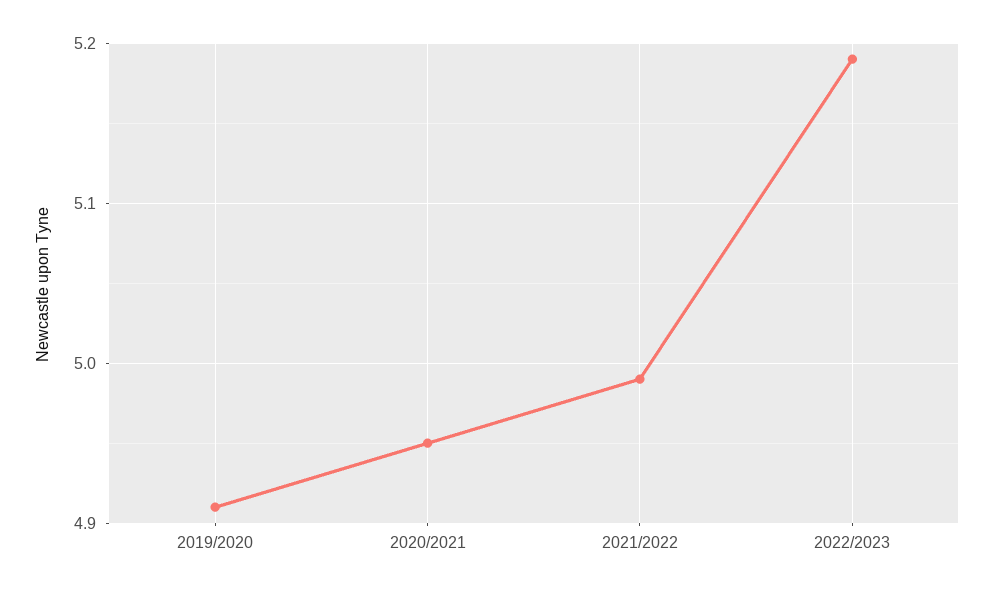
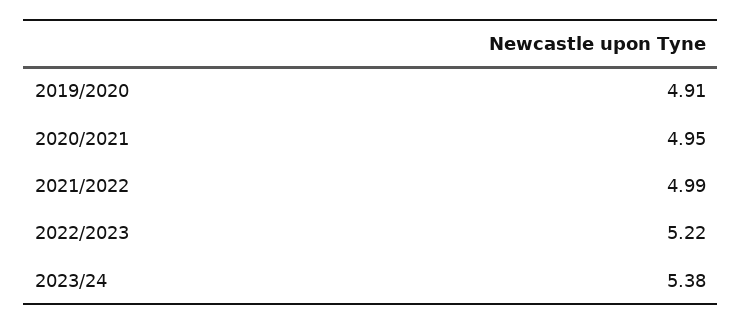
2022/2023: 5.19 -> 5.22
2023/24: none -> 5.38

